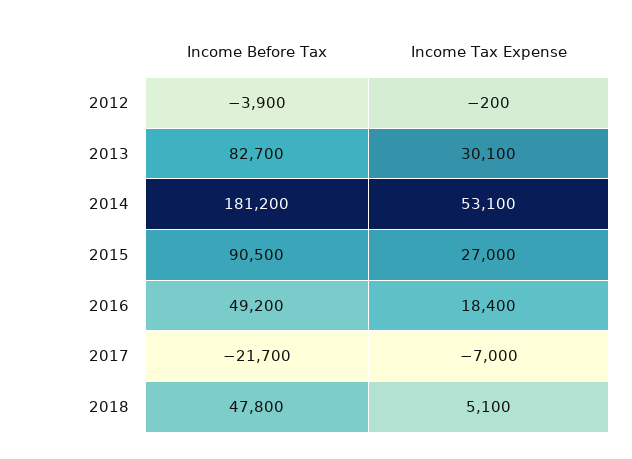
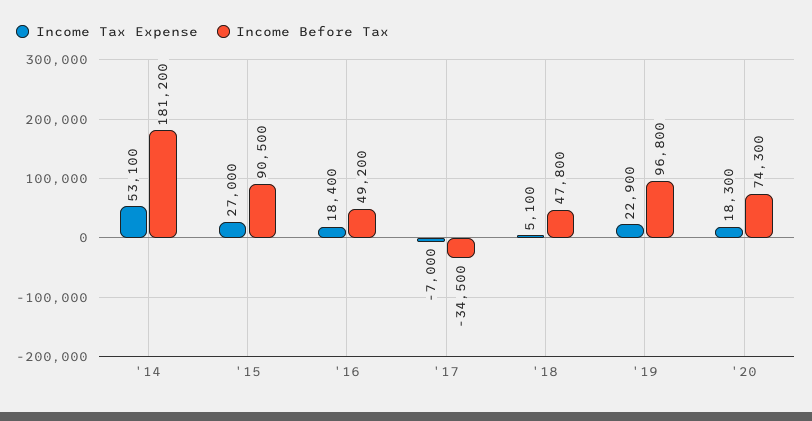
Income Before Tax, 2012: -3900 -> none
Income Tax Expense, 2012: -200 -> none
Income Before Tax, 2013: 82700 -> none
Income Tax Expense, 2013: 30100 -> none
Income Before Tax, 2017: -21700 -> -34500
Income Tax Expense, '19: none -> 22900
Income Before Tax, '19: none -> 96800
Income Tax Expense, '20: none -> 18300
Income Before Tax, '20: none -> 74300

